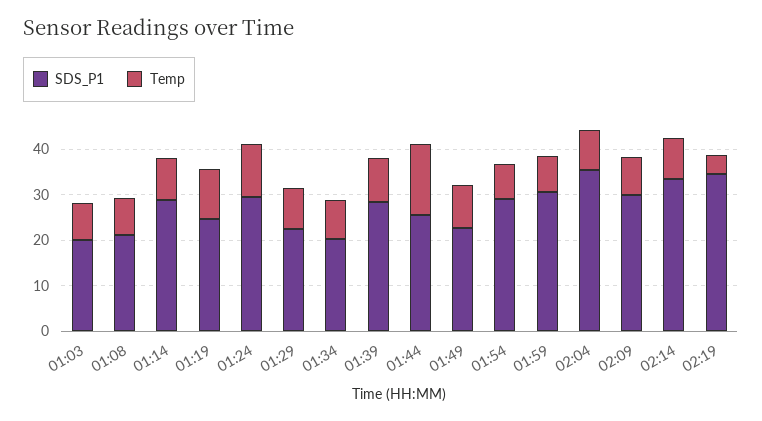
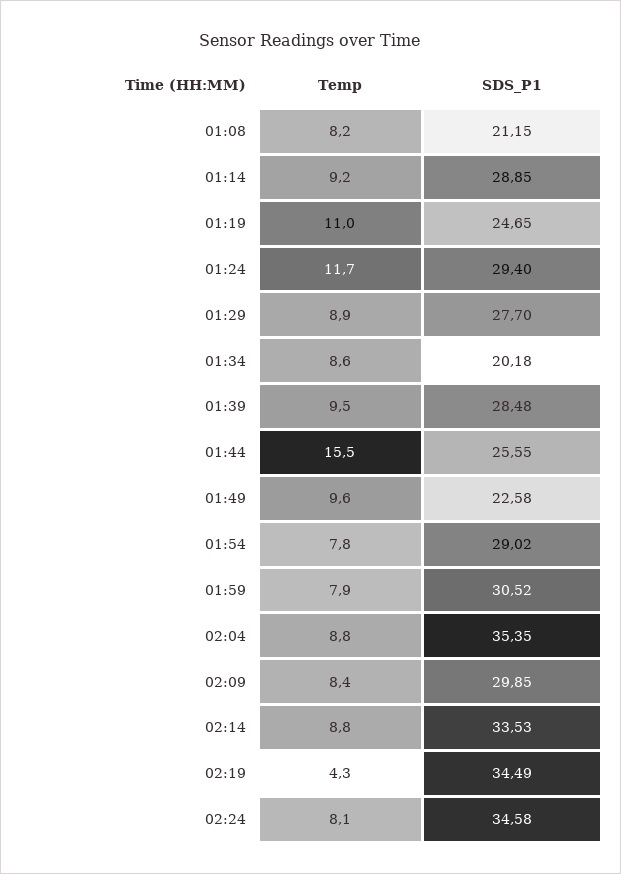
SDS_P1, 01:03: 20 -> none
Temp, 01:03: 8 -> none
SDS_P1, 01:29: 22 -> 27.7
Temp, 02:24: none -> 8.1
SDS_P1, 02:24: none -> 34.58

